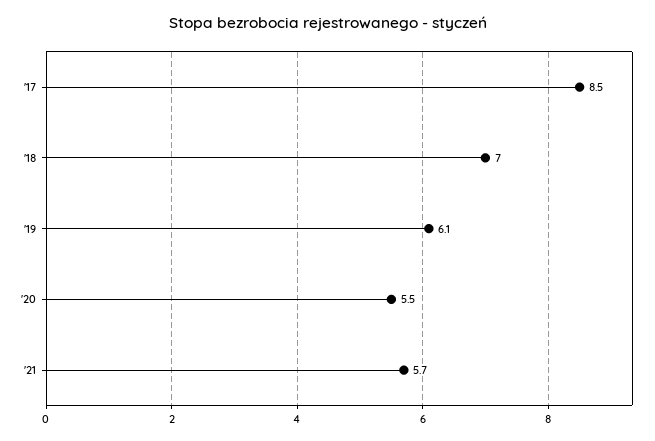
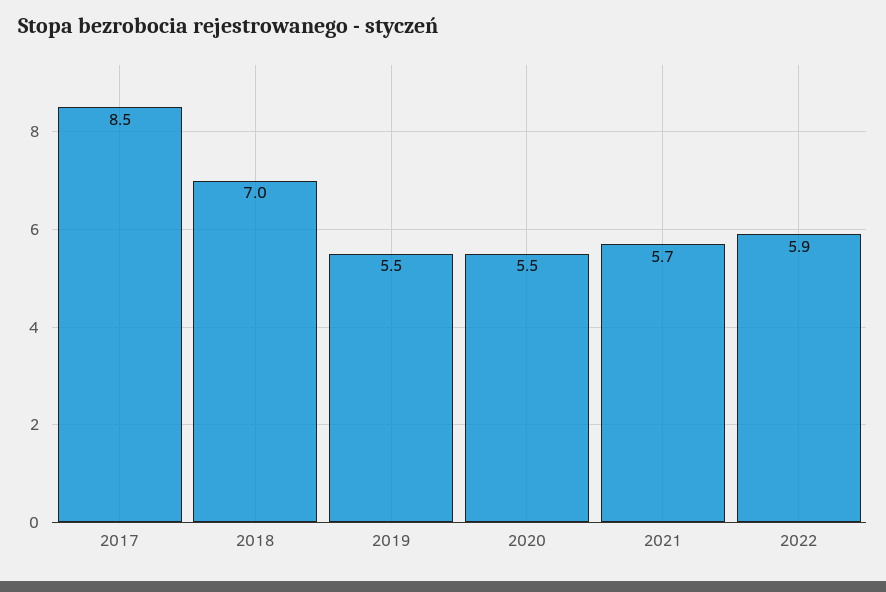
'19: 6.1 -> 5.5
2022: none -> 5.9

